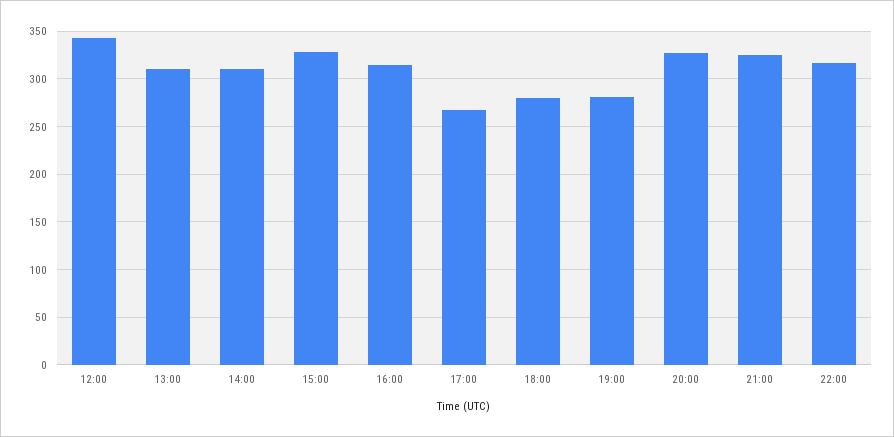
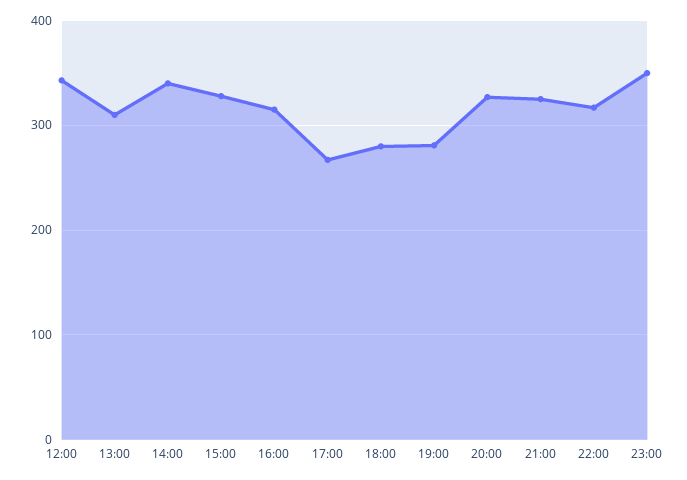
14:00: 310 -> 340
23:00: none -> 350

